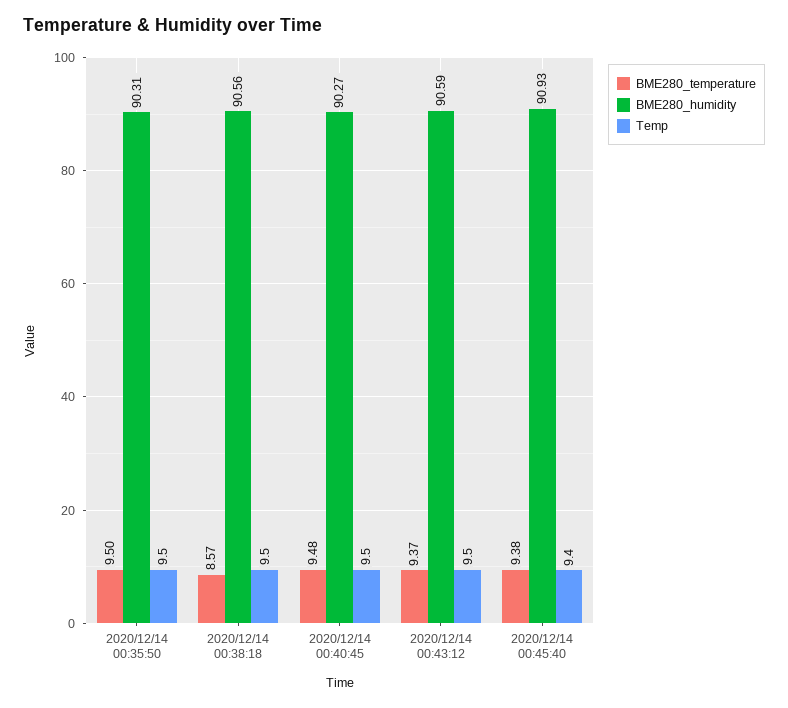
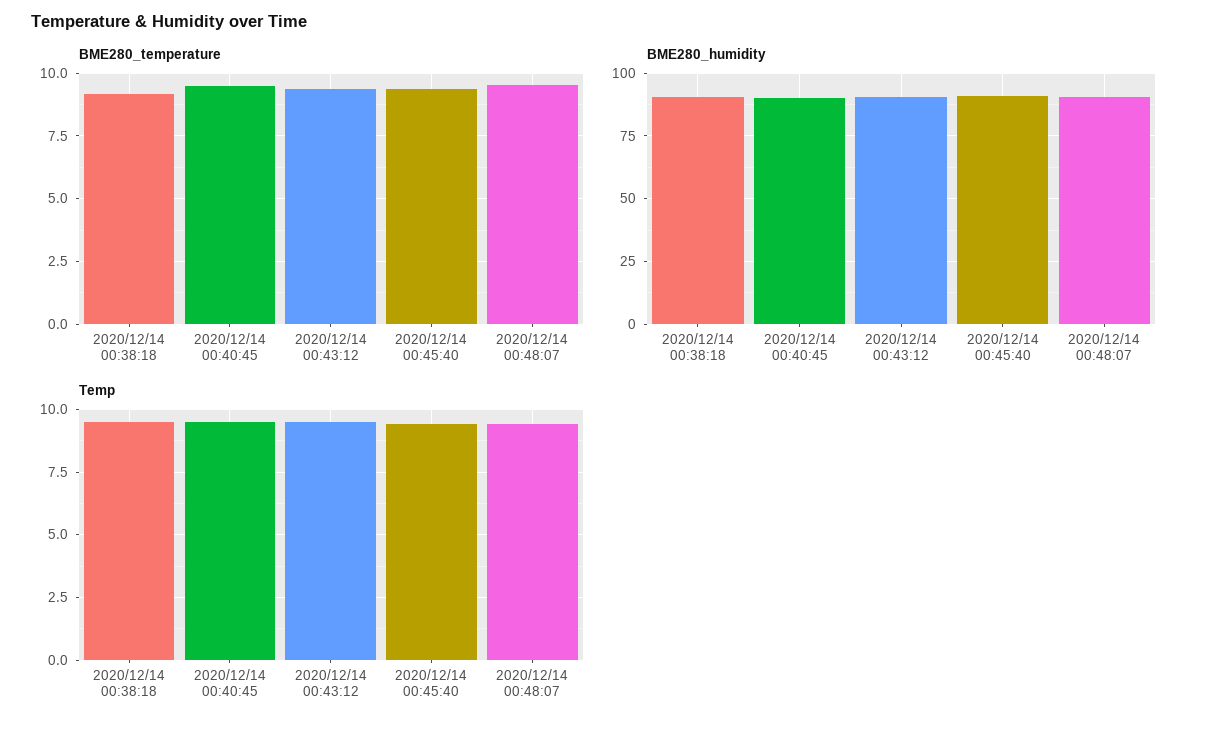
BME280_temperature, 2020/12/14 00:35:50: 9.5 -> none
BME280_humidity, 2020/12/14 00:35:50: 90.31 -> none
Temp, 2020/12/14 00:35:50: 9.5 -> none
BME280_temperature, 2020/12/14 00:38:18: 8.57 -> 9.25
BME280_temperature, 2020/12/14 00:48:07: none -> 9.5
BME280_humidity, 2020/12/14 00:48:07: none -> 90
Temp, 2020/12/14 00:48:07: none -> 9.5

